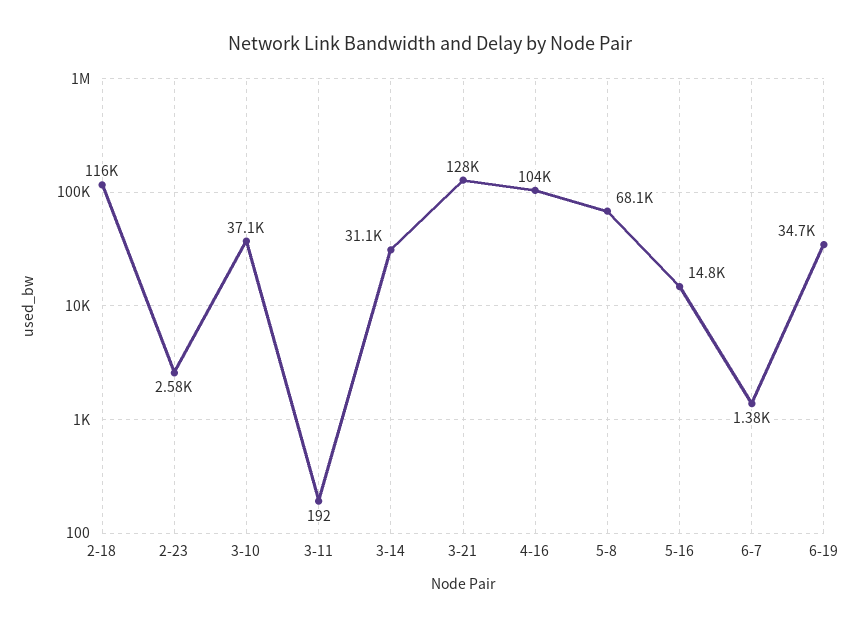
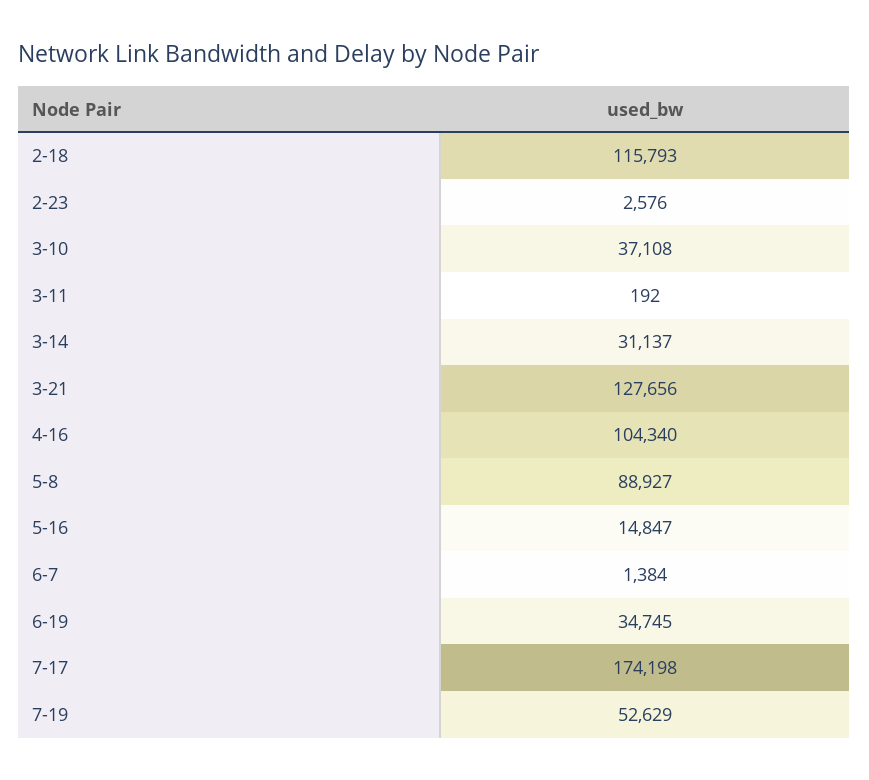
5-8: 68100 -> 88927
7-17: none -> 174198
7-19: none -> 52629

